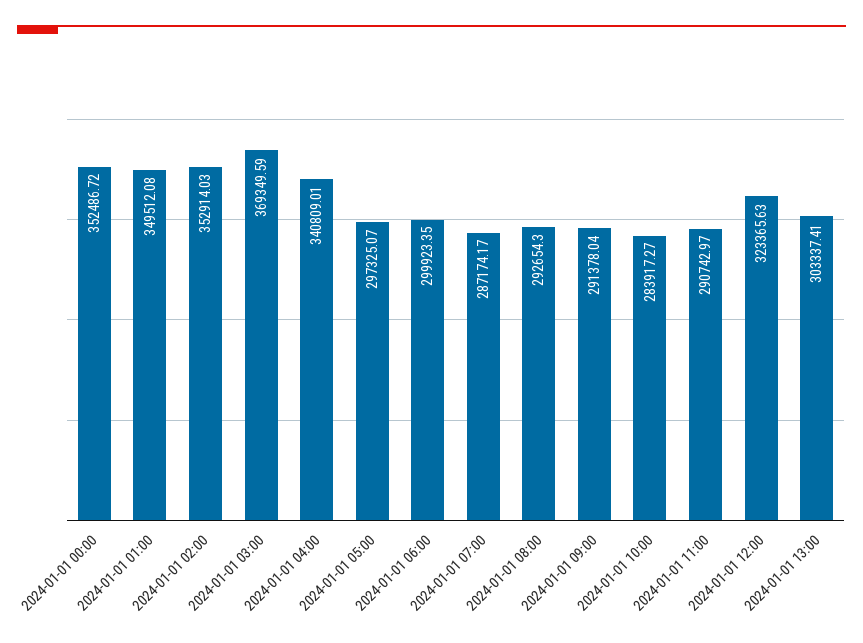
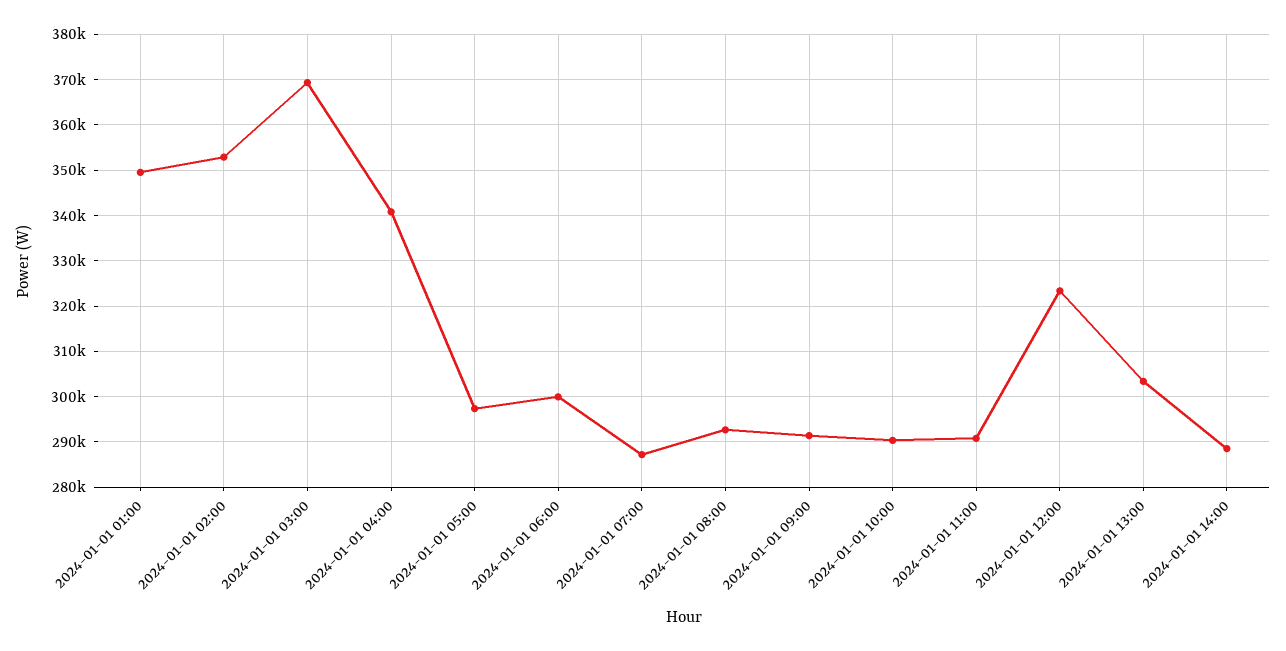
2024-01-01 00:00: 352486.72 -> none
2024-01-01 10:00: 283917.27 -> 290000
2024-01-01 14:00: none -> 288000

